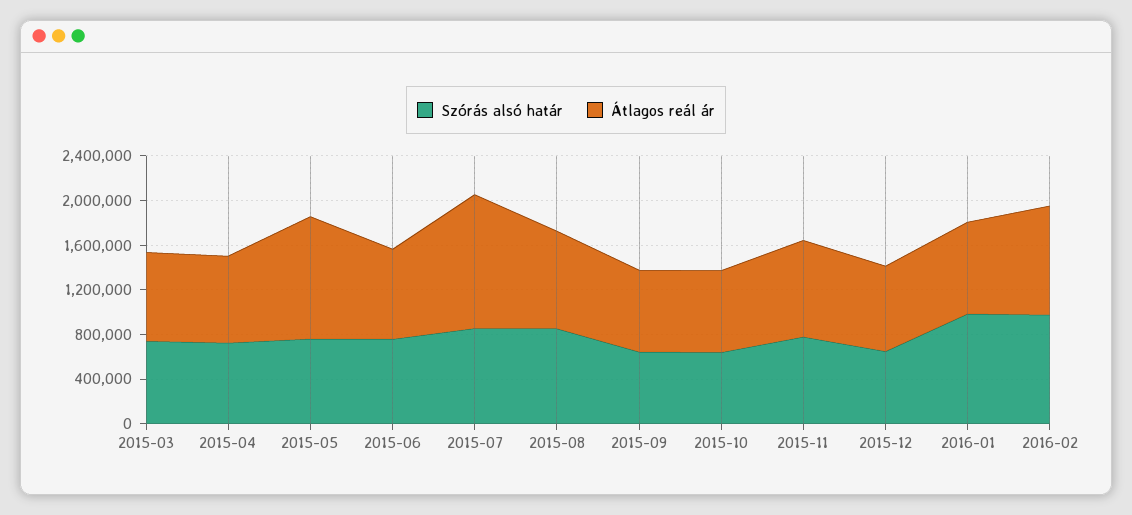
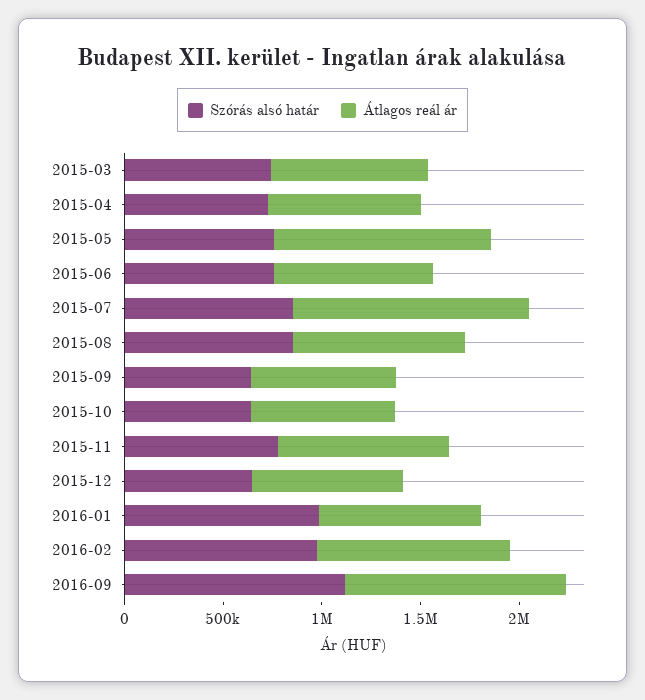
Szórás alsó határ, 2016-09: none -> 1100000
Átlagos reál ár, 2016-09: none -> 1100000

